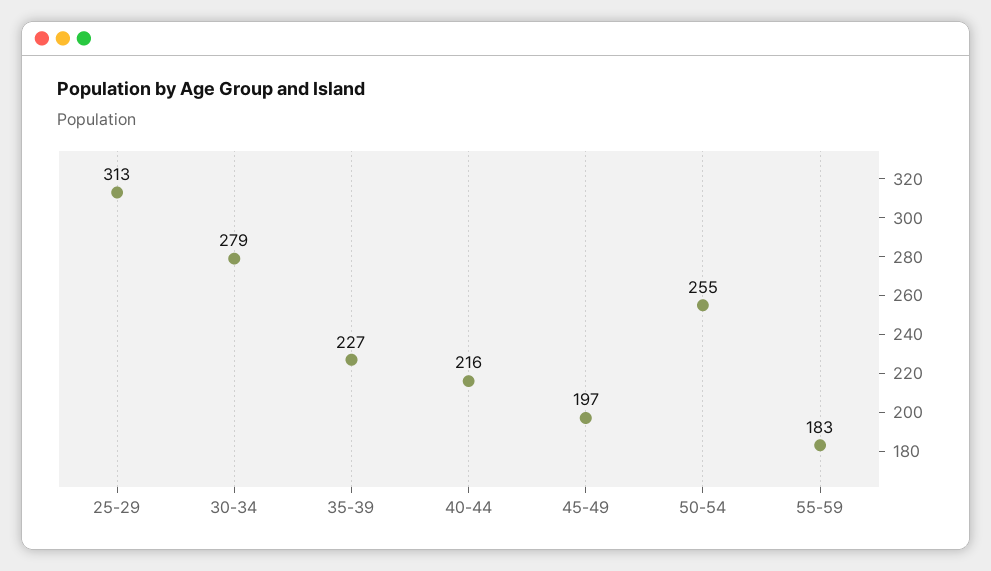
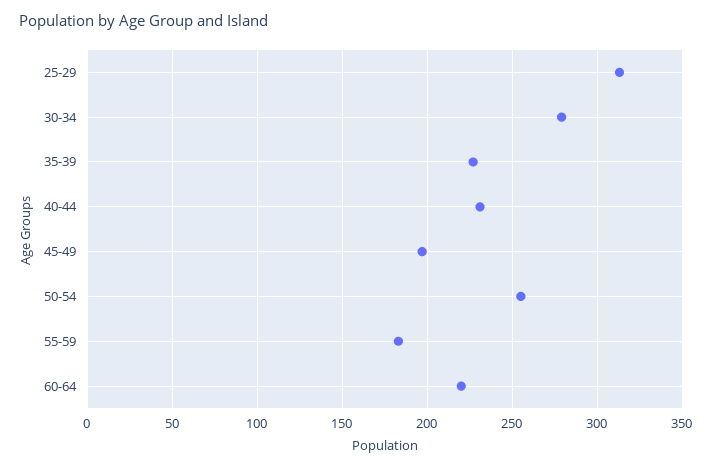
40-44: 216 -> 230
60-64: none -> 220

